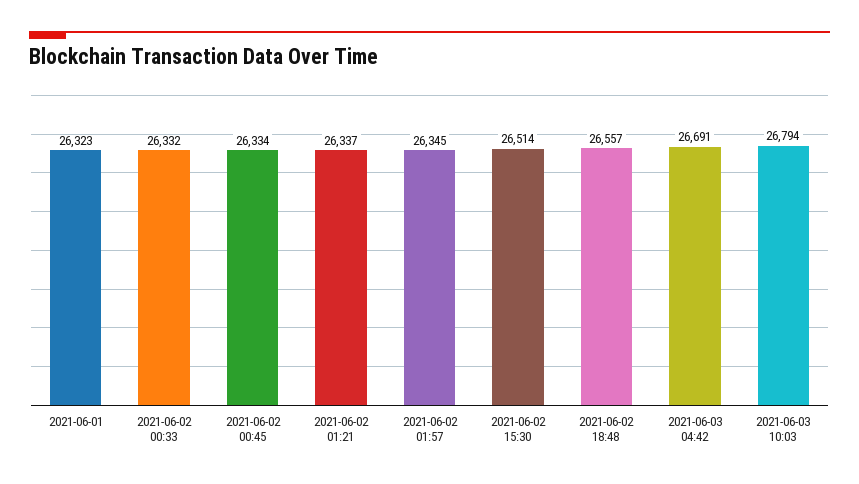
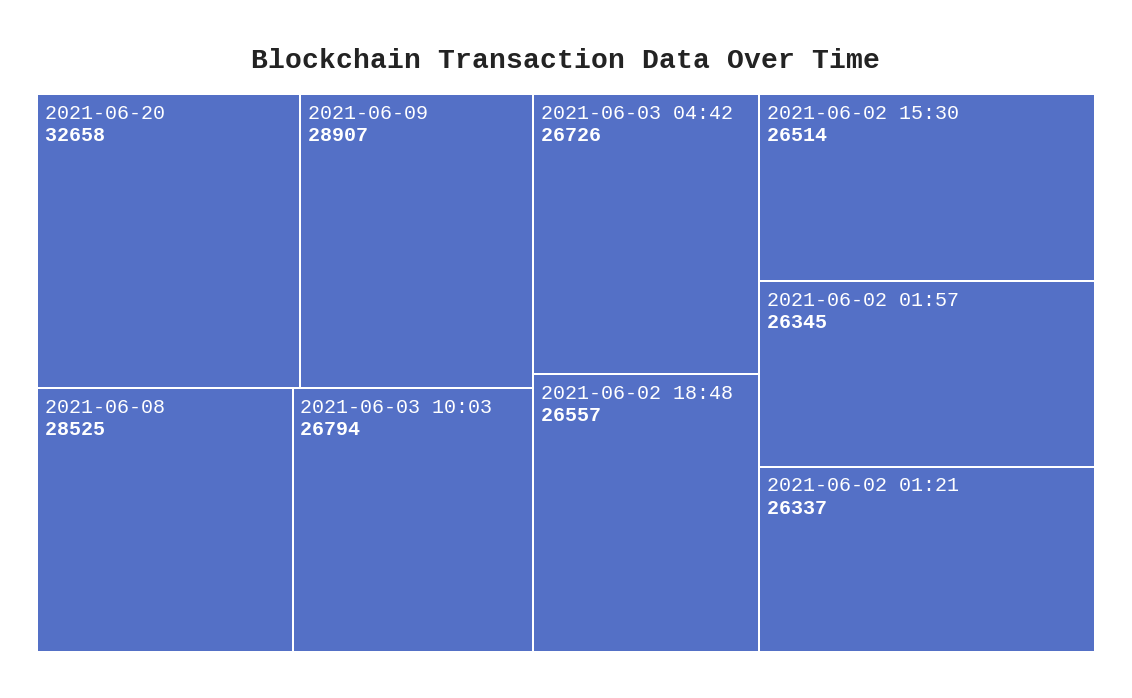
2021-06-01: 26323 -> none
2021-06-02 00:33: 26332 -> none
2021-06-02 00:45: 26334 -> none
2021-06-03 04:42: 26691 -> 26726
2021-06-20: none -> 32658
2021-06-09: none -> 28907
2021-06-08: none -> 28525

